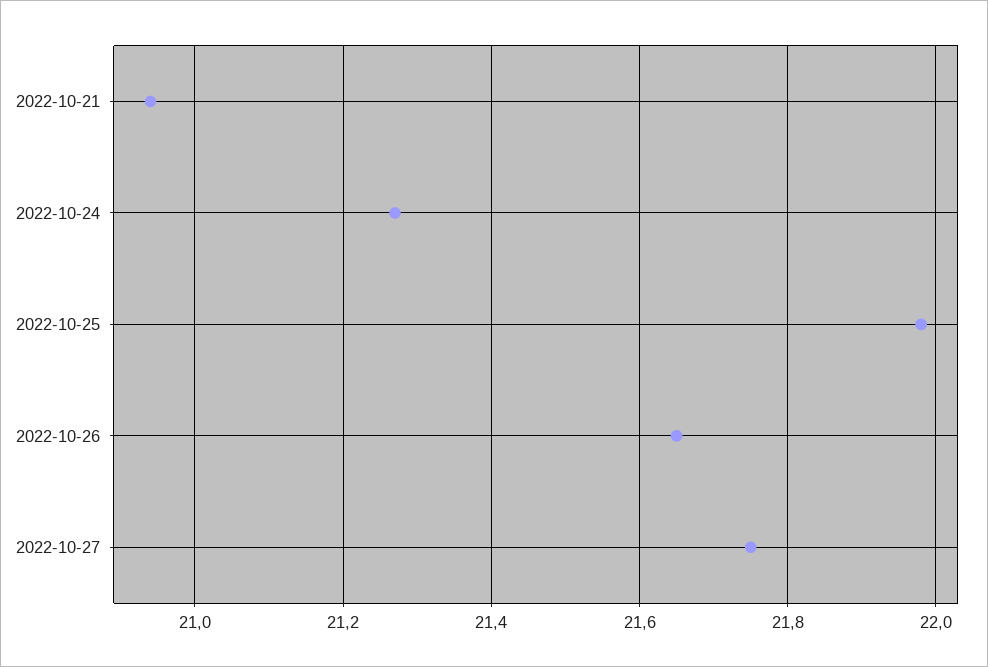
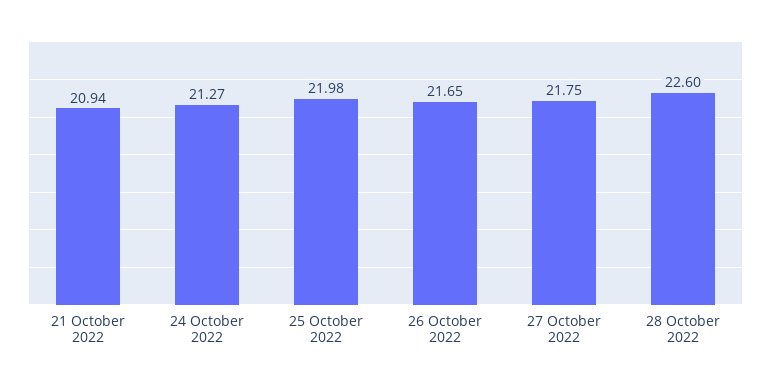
28 October 2022: none -> 22.6

